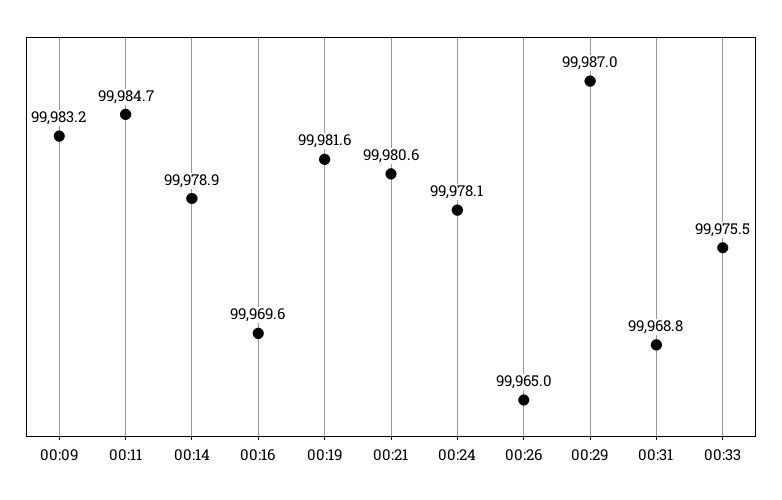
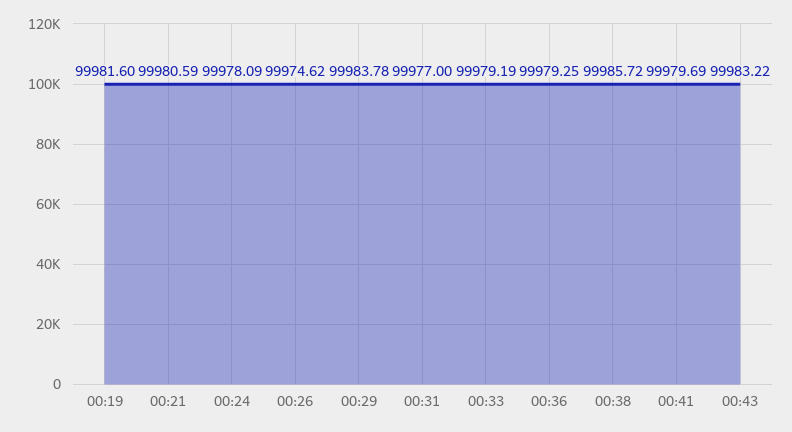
00:09: 99983.2 -> none
00:11: 99984.7 -> none
00:14: 99978.9 -> none
00:16: 99969.6 -> none
00:26: 99965 -> 99974.62
00:29: 99987 -> 99983.78
00:31: 99968.8 -> 99977
00:33: 99975.5 -> 99979.19
00:36: none -> 99979.25
00:38: none -> 99985.72
00:41: none -> 99979.69
00:43: none -> 99983.22

